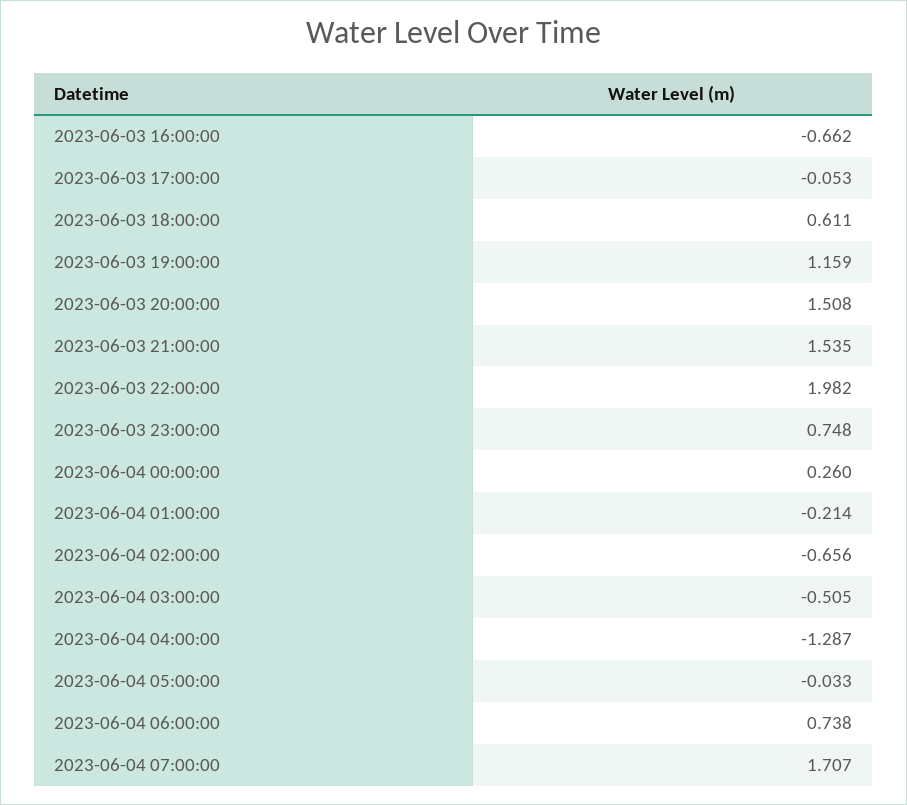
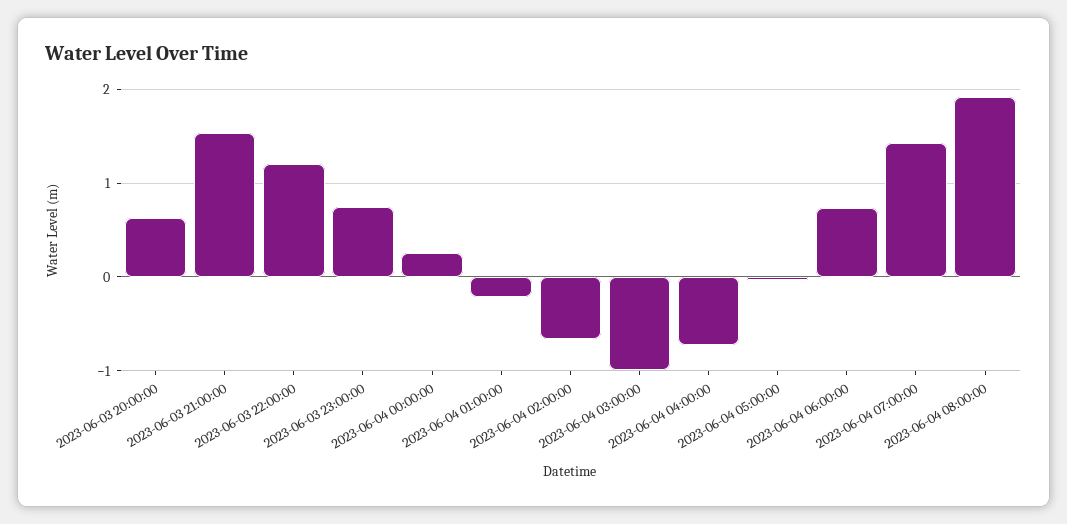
2023-06-03 16:00:00: -0.662 -> none
2023-06-03 17:00:00: -0.053 -> none
2023-06-03 18:00:00: 0.611 -> none
2023-06-03 19:00:00: 1.159 -> none
2023-06-03 20:00:00: 1.508 -> 0.6
2023-06-03 22:00:00: 1.982 -> 1.2
2023-06-04 03:00:00: -0.505 -> -1
2023-06-04 04:00:00: -1.287 -> -0.7
2023-06-04 07:00:00: 1.707 -> 1.4
2023-06-04 08:00:00: none -> 1.9

